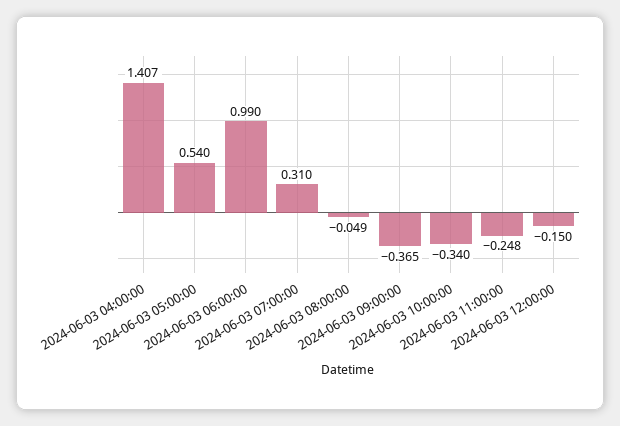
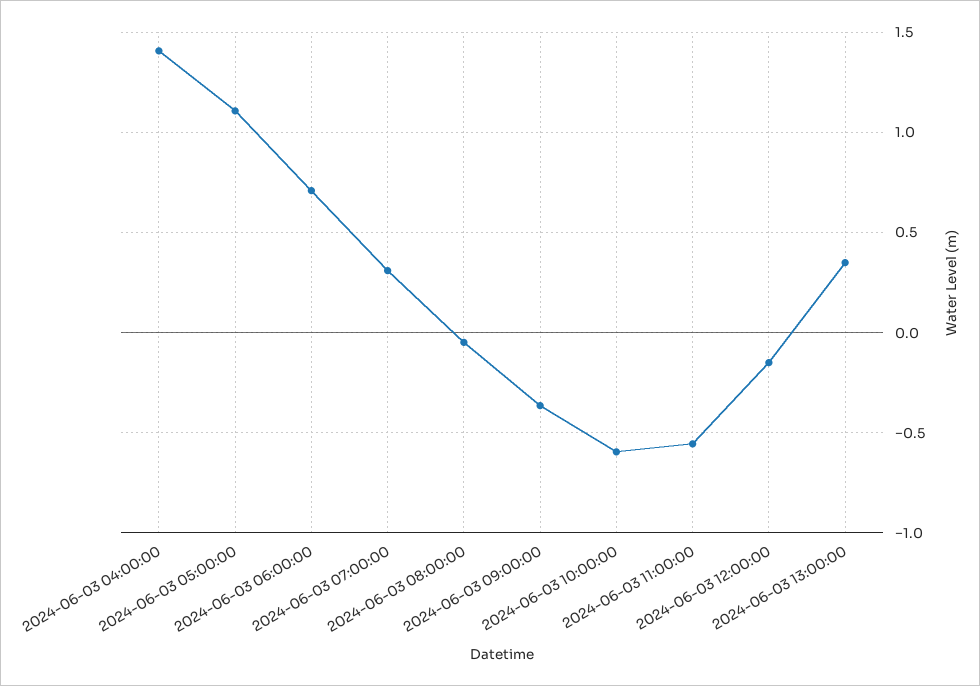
2024-06-03 05:00:00: 0.54 -> 1.1
2024-06-03 06:00:00: 0.99 -> 0.7
2024-06-03 10:00:00: -0.34 -> -0.6
2024-06-03 11:00:00: -0.248 -> -0.55
2024-06-03 13:00:00: none -> 0.35

